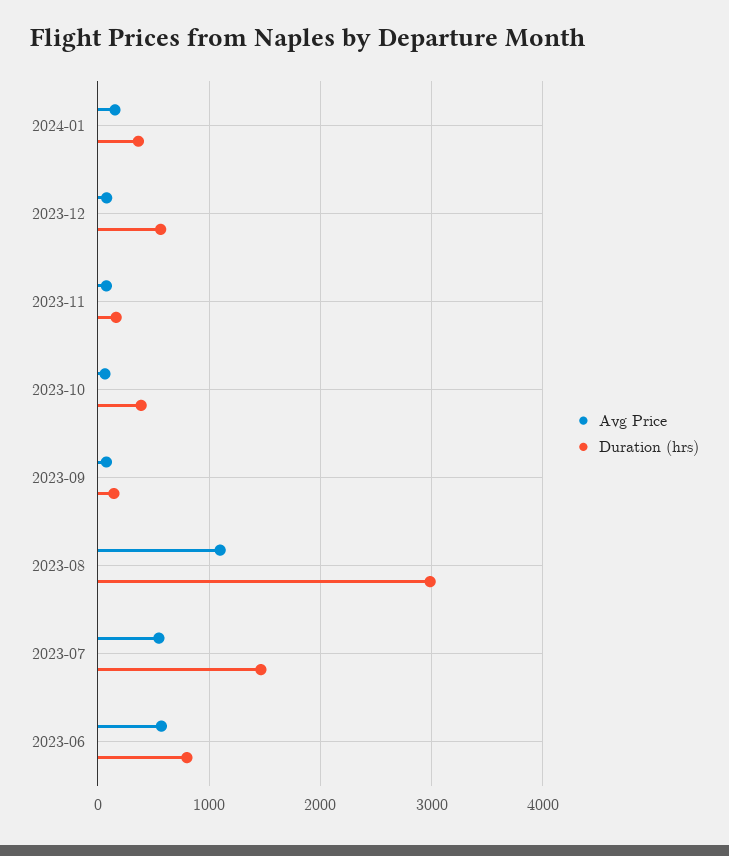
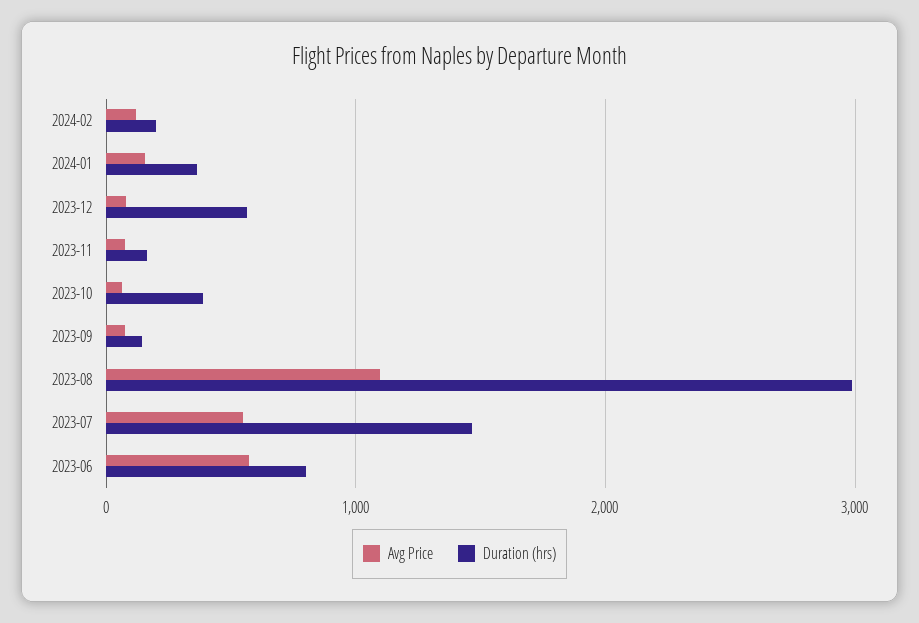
Avg Price, 2024-02: none -> 100
Duration (hrs), 2024-02: none -> 200

